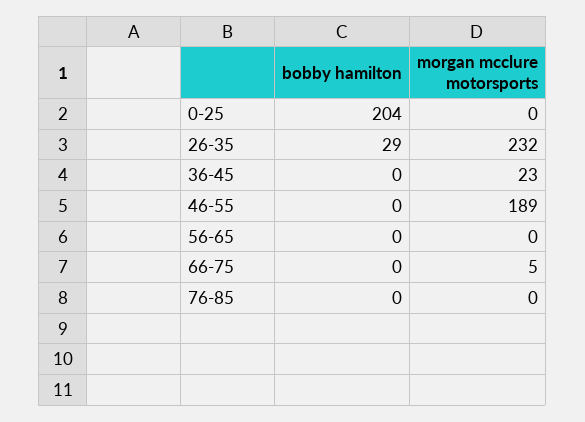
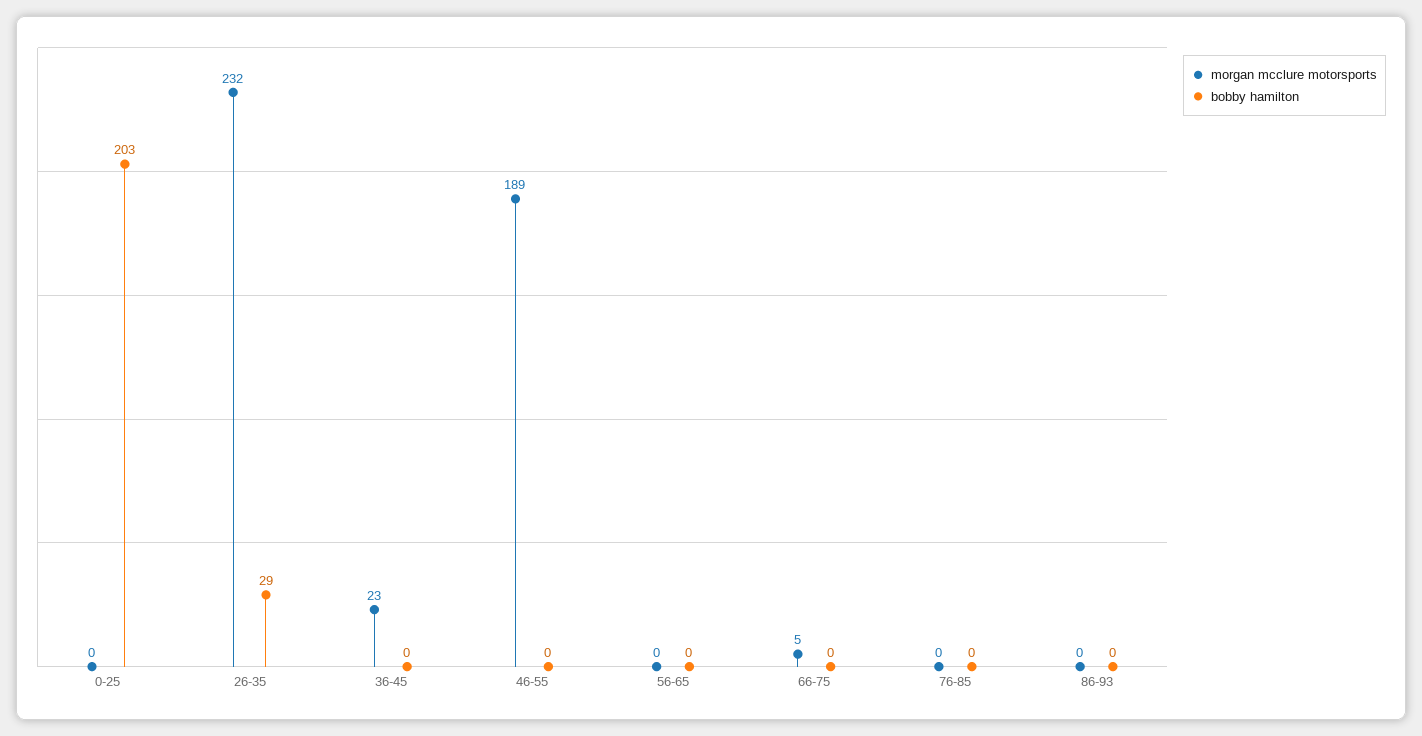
bobby hamilton, 0-25: 204 -> 203
morgan mcclure motorsports, 86-93: none -> 0
bobby hamilton, 86-93: none -> 0

